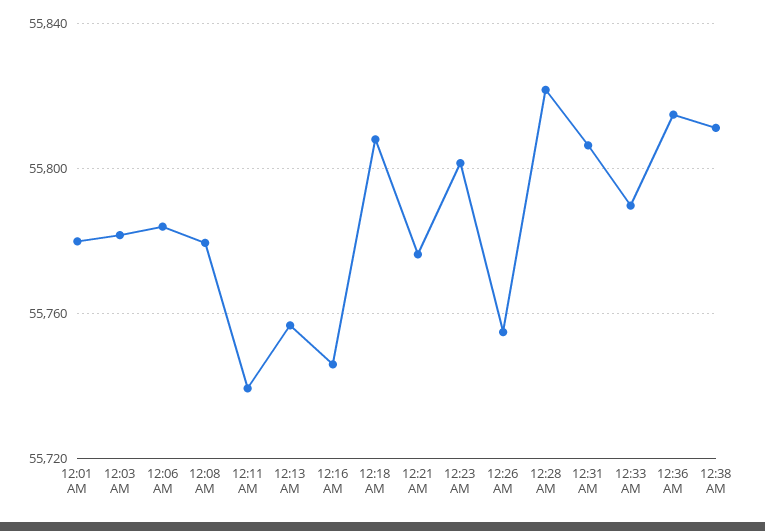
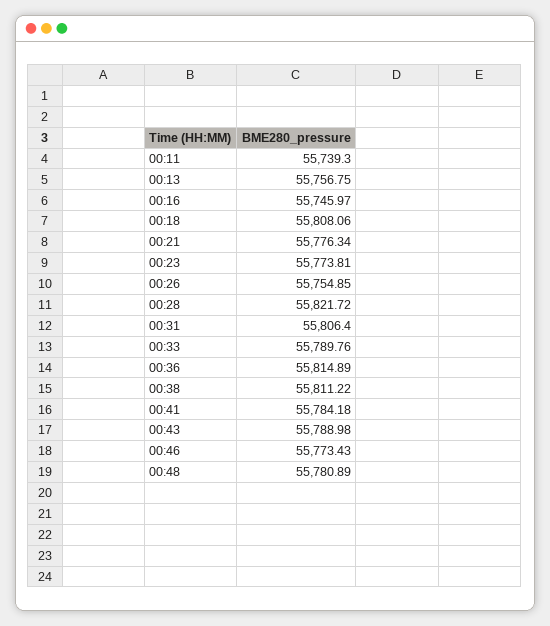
12:01 AM: 55780 -> none
12:03 AM: 55780 -> none
12:06 AM: 55785 -> none
12:08 AM: 55780 -> none
12:23 AM: 55800 -> 55773.81
00:41: none -> 55784.18
00:43: none -> 55788.98
00:46: none -> 55773.43
00:48: none -> 55780.89

